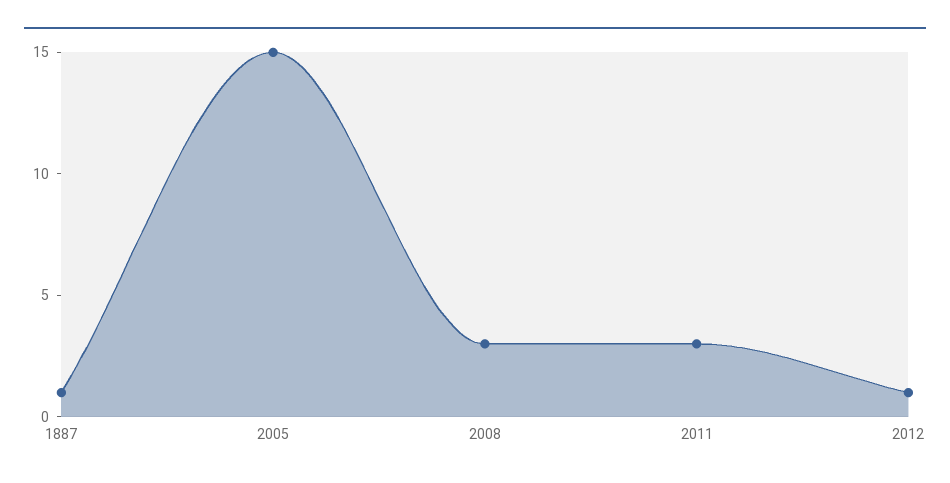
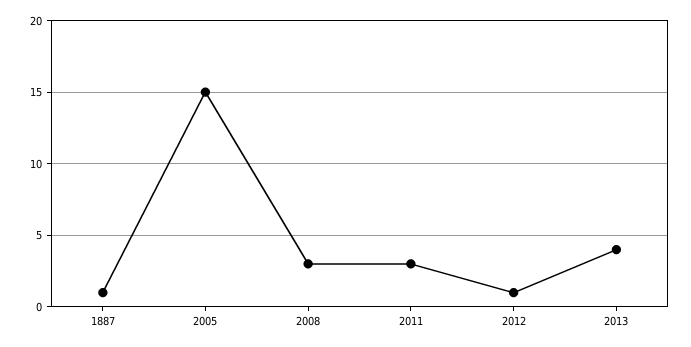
2013: none -> 4

